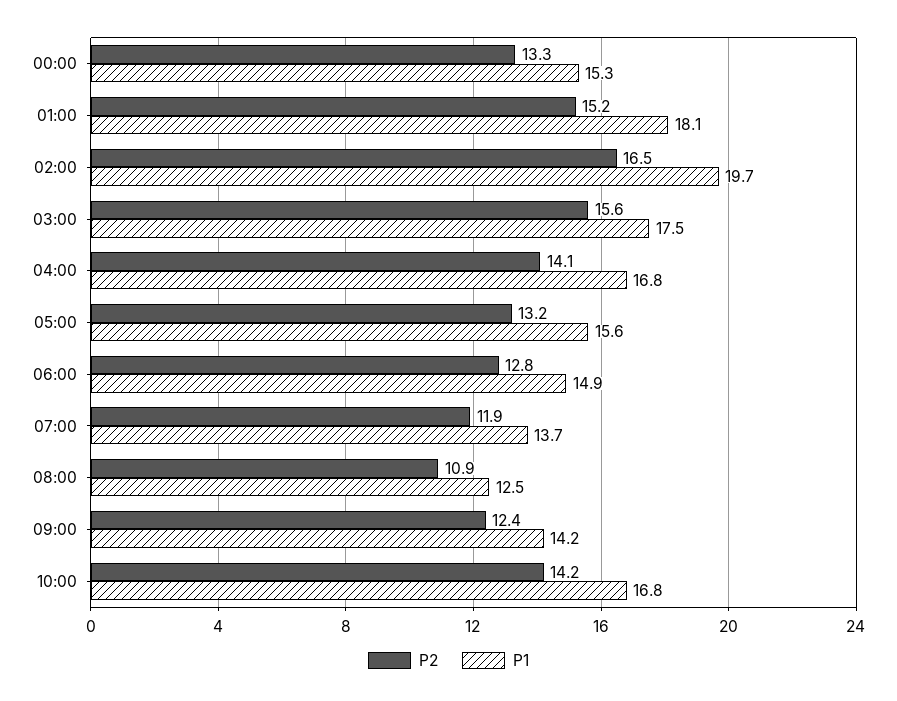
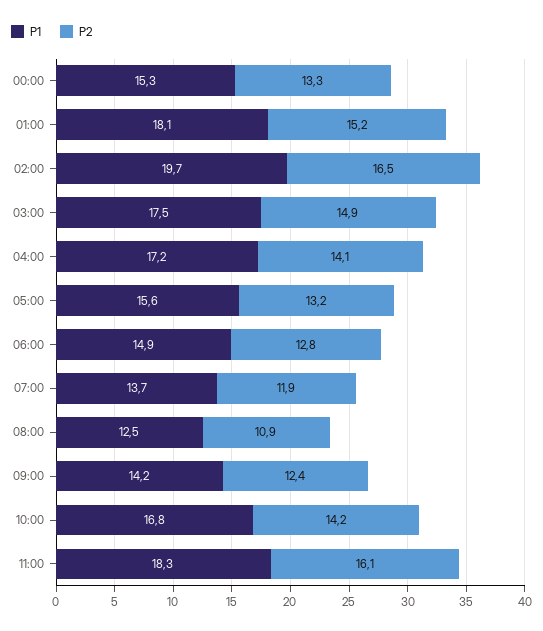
P2, 03:00: 15.6 -> 14.9
P1, 04:00: 16.8 -> 17.2
P1, 11:00: none -> 18.3
P2, 11:00: none -> 16.1

